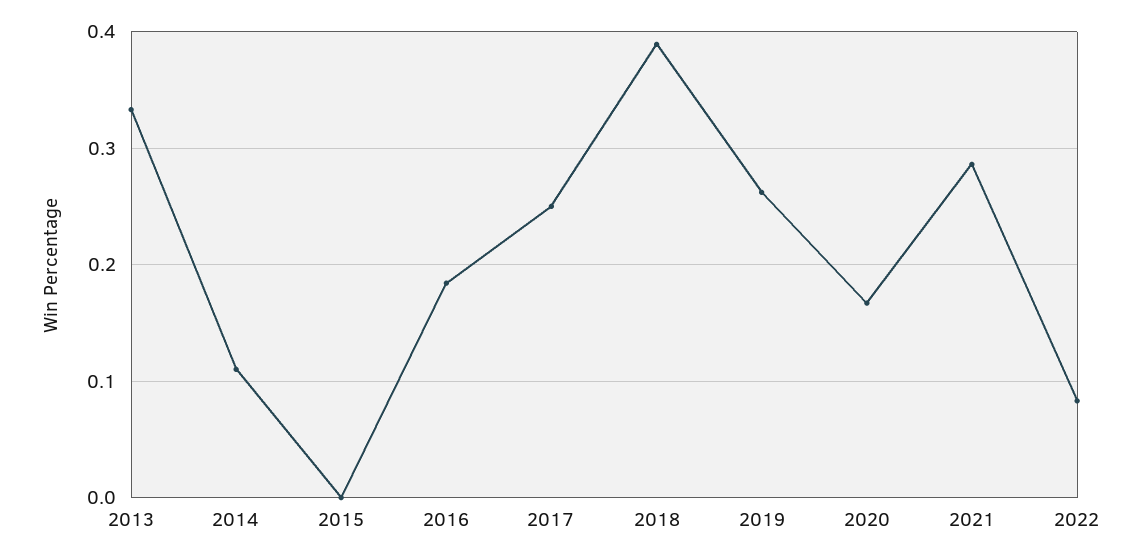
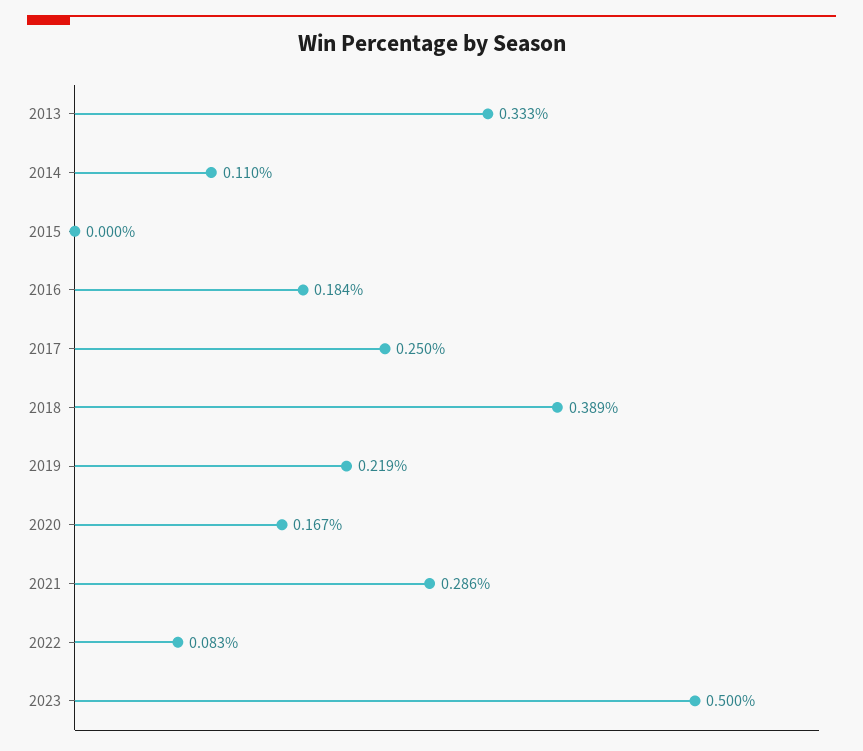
2019: 0.26 -> 0.219
2023: none -> 0.5

